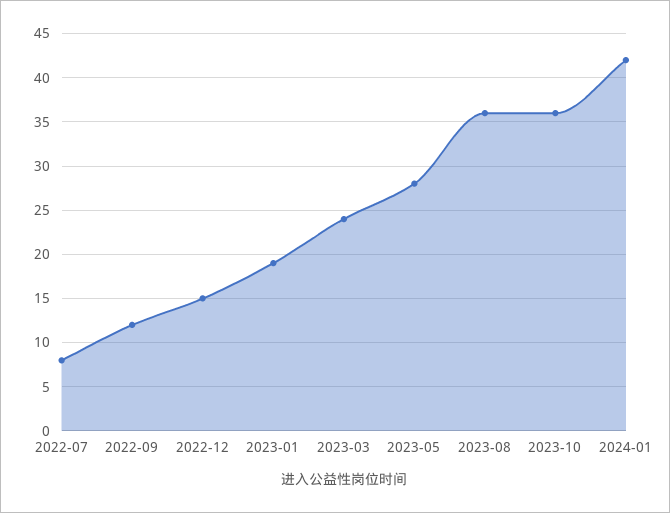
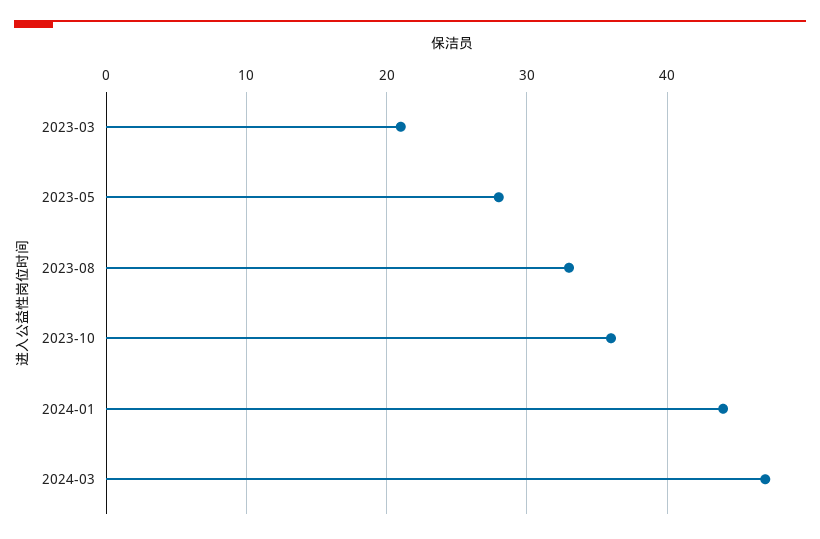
2022-07: 8 -> none
2022-09: 12 -> none
2022-12: 15 -> none
2023-01: 19 -> none
2023-03: 24 -> 21
2023-08: 36 -> 33
2024-01: 42 -> 44
2024-03: none -> 47

